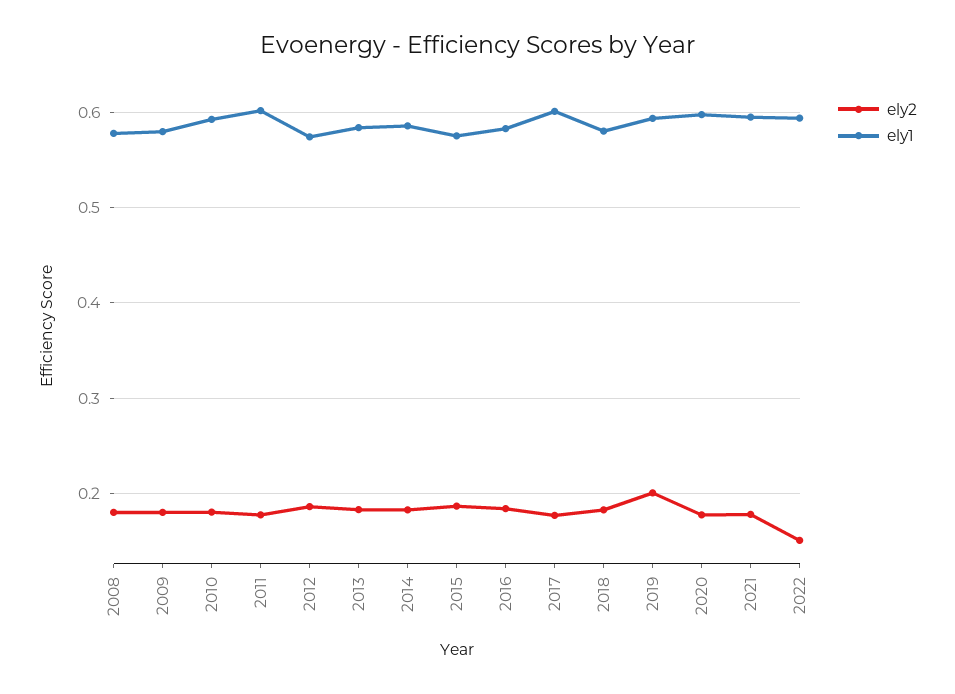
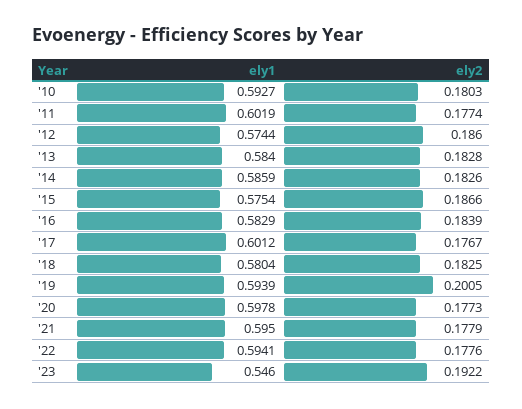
ely2, 2008: 0.18 -> none
ely1, 2008: 0.58 -> none
ely2, 2009: 0.18 -> none
ely1, 2009: 0.58 -> none
ely2, 2022: 0.15 -> 0.1776
ely1, '23: none -> 0.546
ely2, '23: none -> 0.1922

